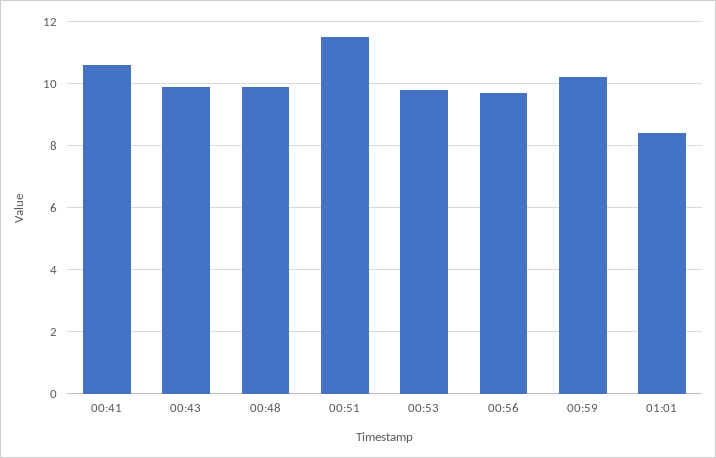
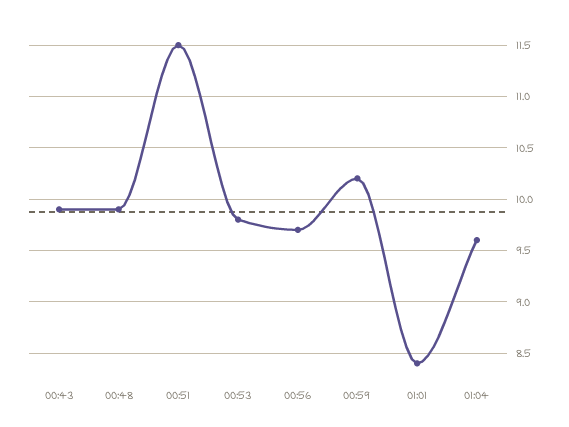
00:41: 10.5 -> none
01:04: none -> 9.6

